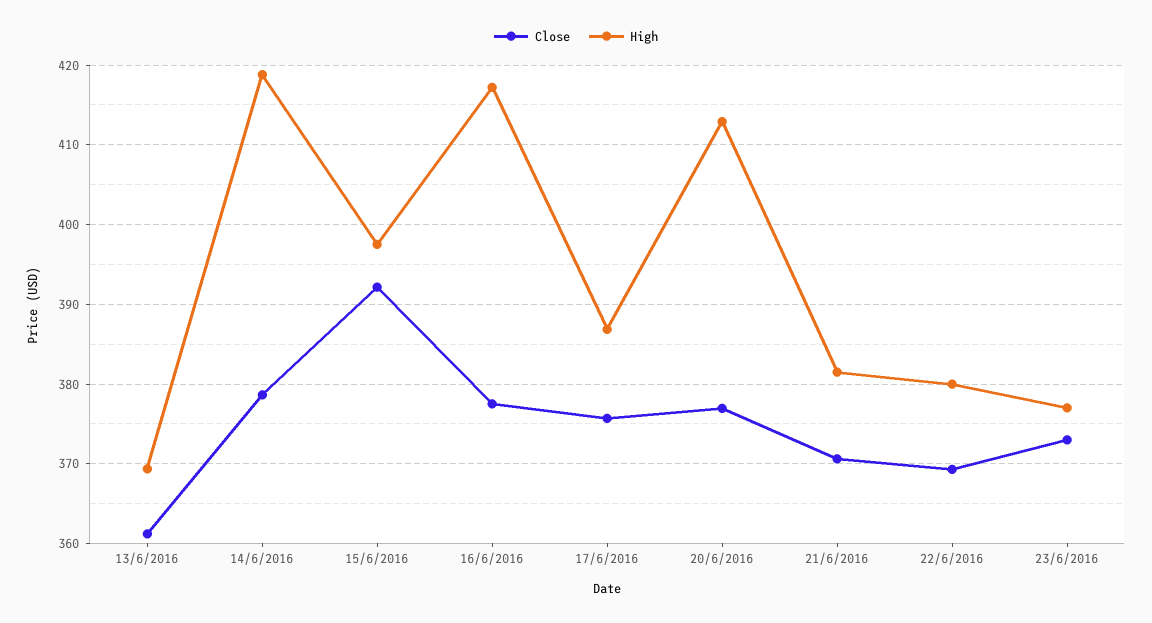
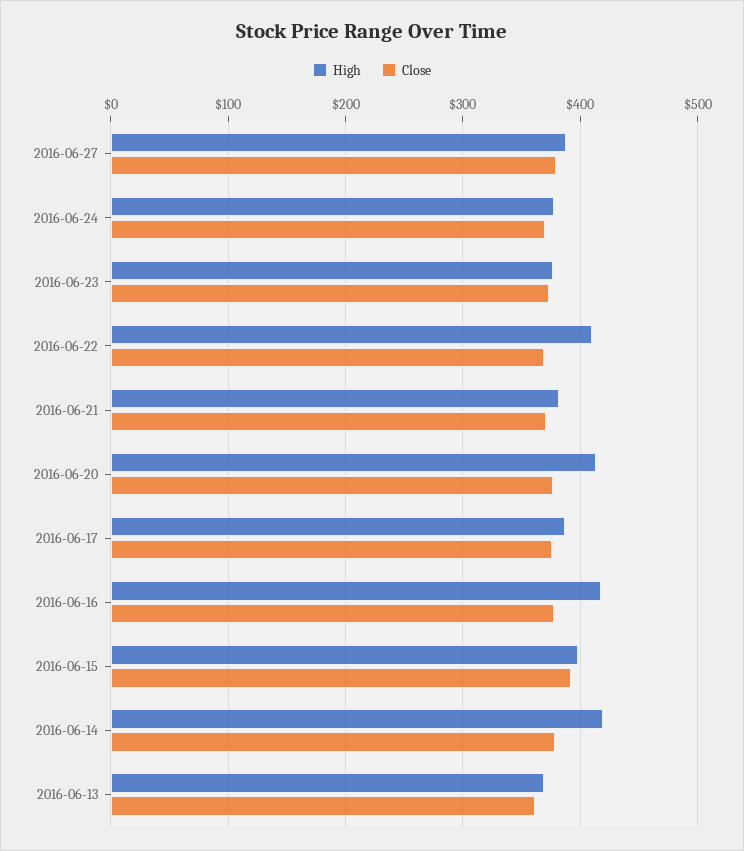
High, 22/6/2016: 380 -> 410
High, 2016-06-27: none -> 390
Close, 2016-06-27: none -> 380
High, 2016-06-24: none -> 380
Close, 2016-06-24: none -> 370

